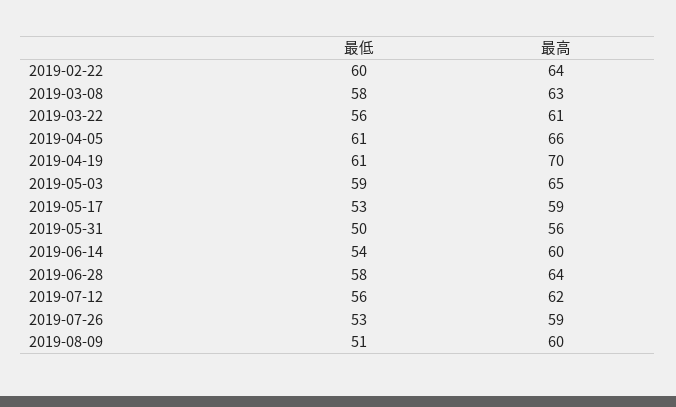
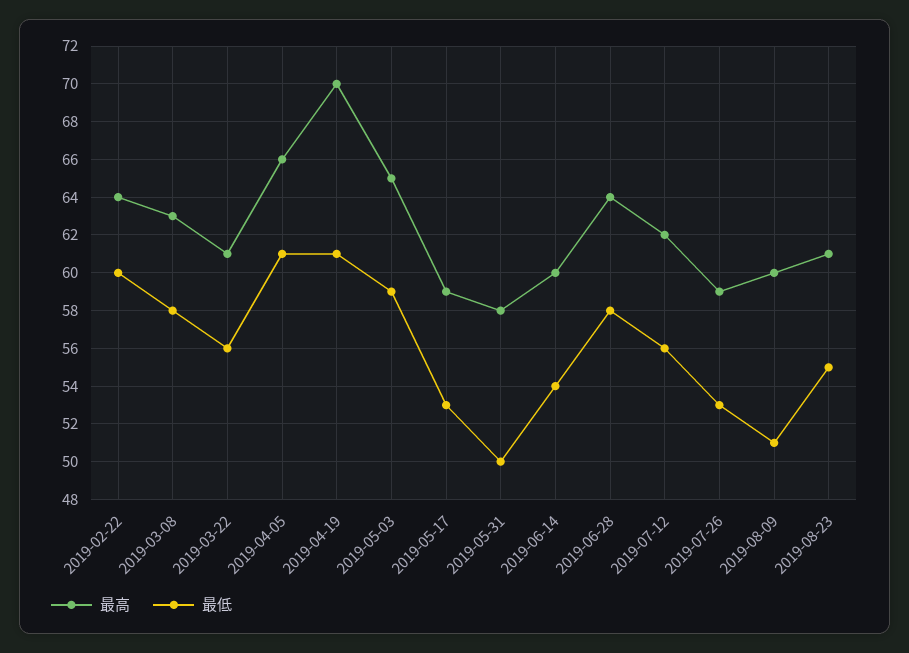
最高, 2019-05-31: 56 -> 58
最高, 2019-08-23: none -> 61
最低, 2019-08-23: none -> 55

